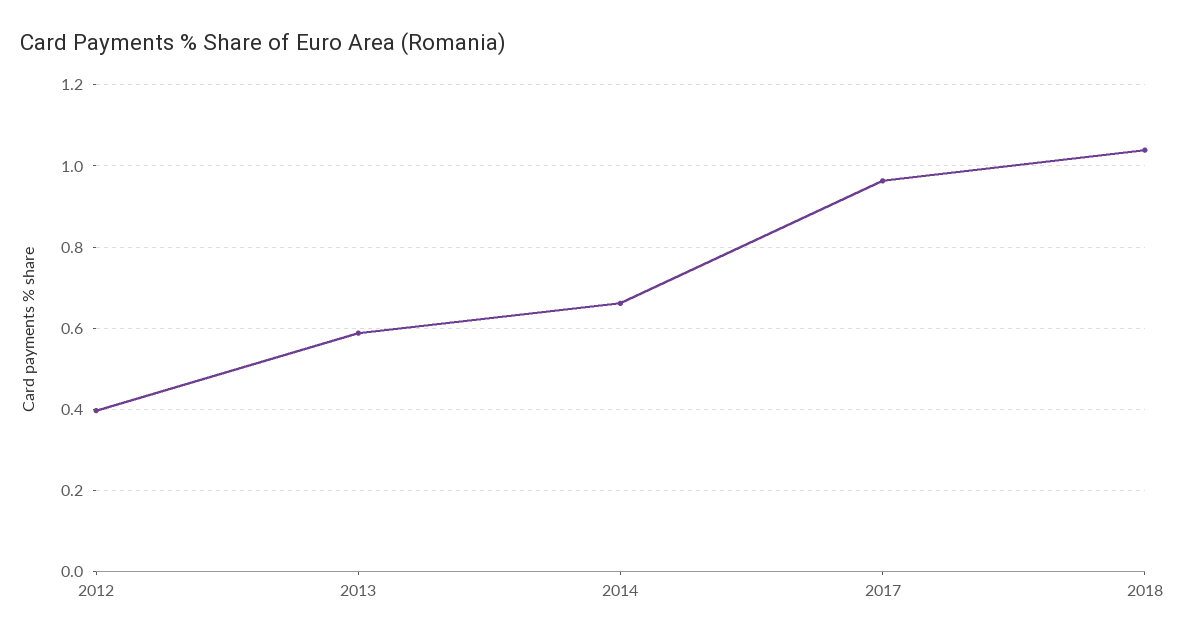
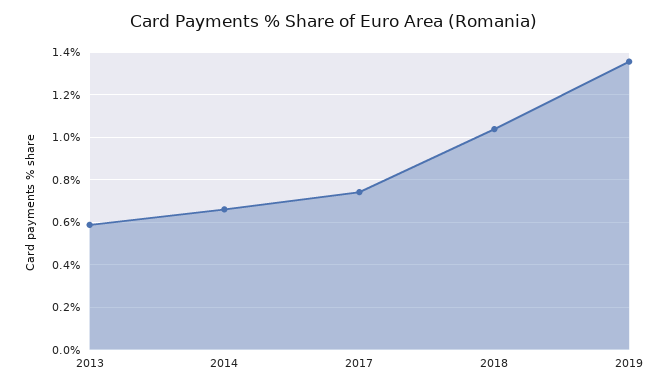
2012: 0.4 -> none
2017: 0.96 -> 0.75
2019: none -> 1.35

